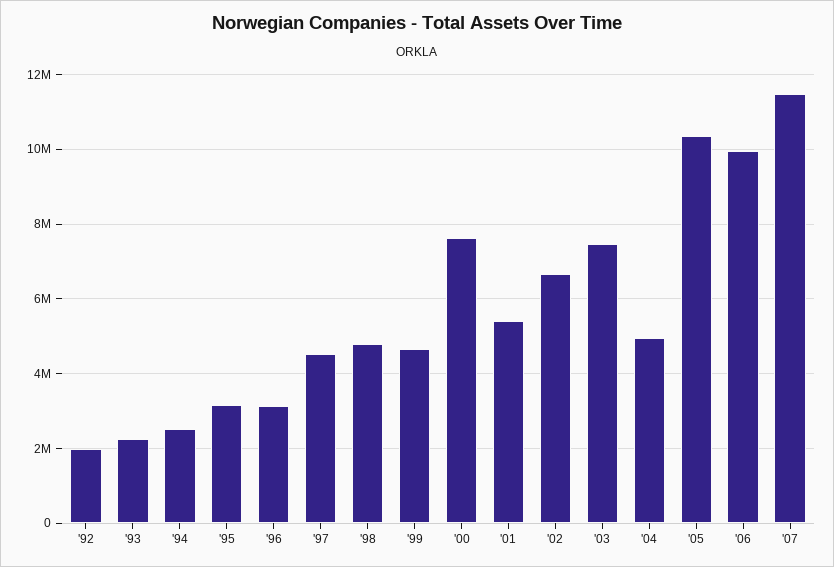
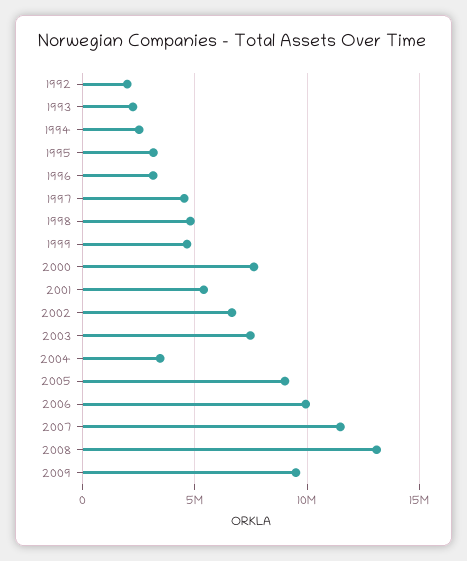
'04: 5000000 -> 3500000
'05: 10400000 -> 9000000
2008: none -> 13000000
2009: none -> 9500000

